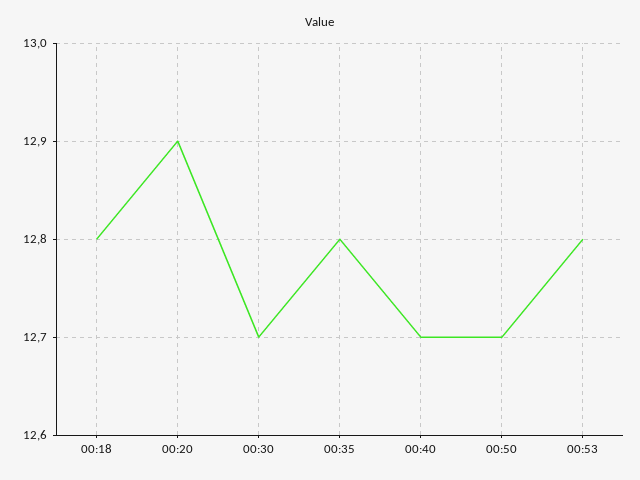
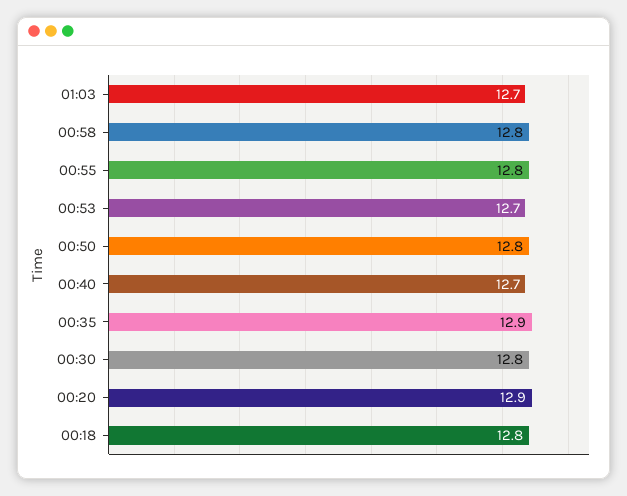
00:30: 12.7 -> 12.8
00:35: 12.8 -> 12.9
00:50: 12.7 -> 12.8
00:53: 12.8 -> 12.7
01:03: none -> 12.7
00:58: none -> 12.8
00:55: none -> 12.8

